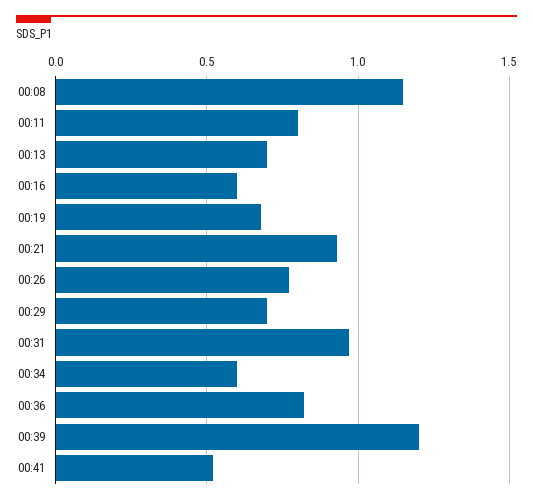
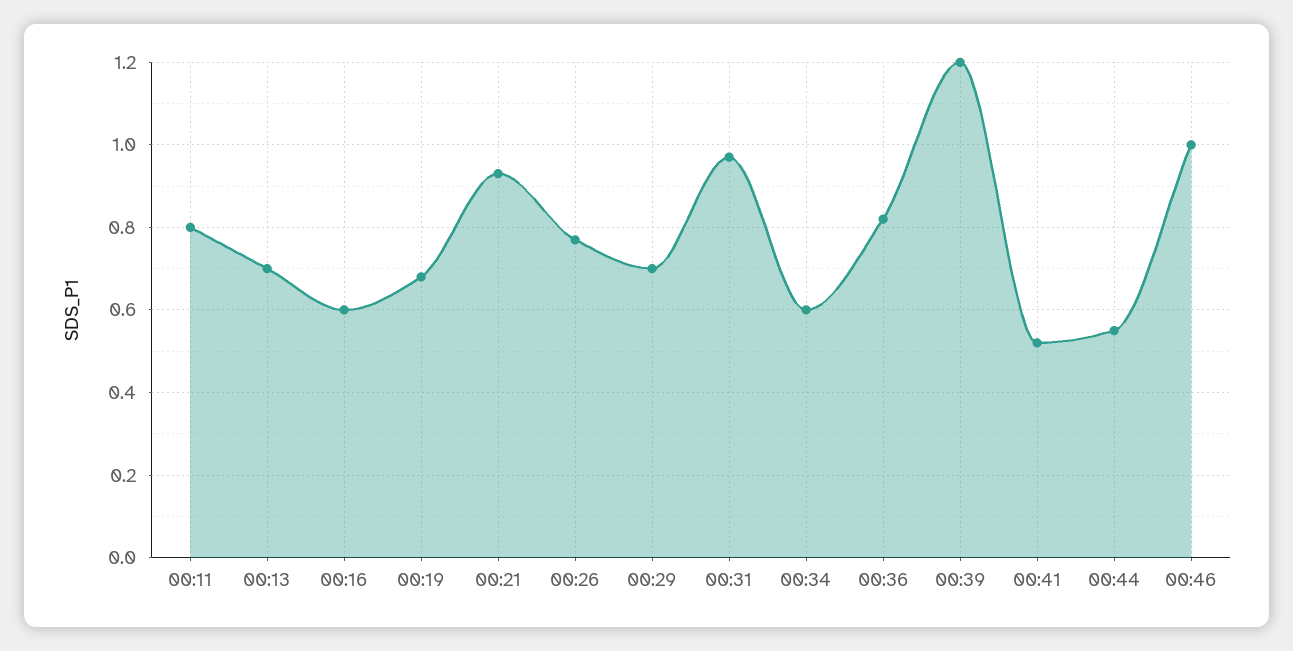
00:08: 1.15 -> none
00:44: none -> 0.55
00:46: none -> 1

